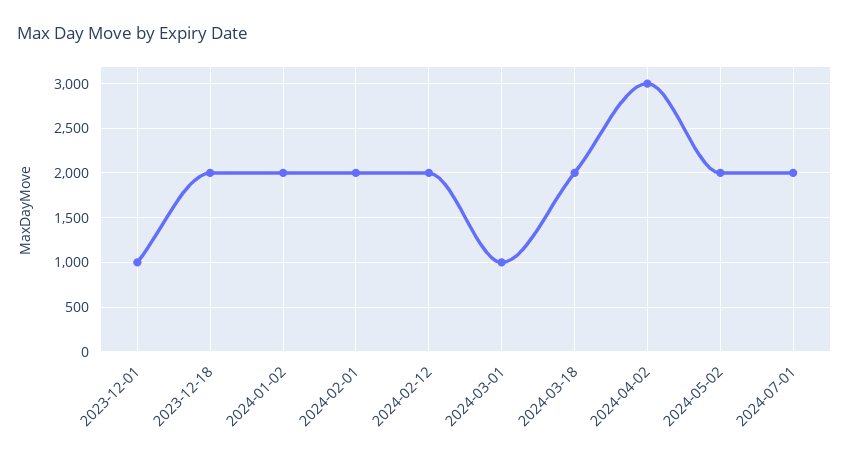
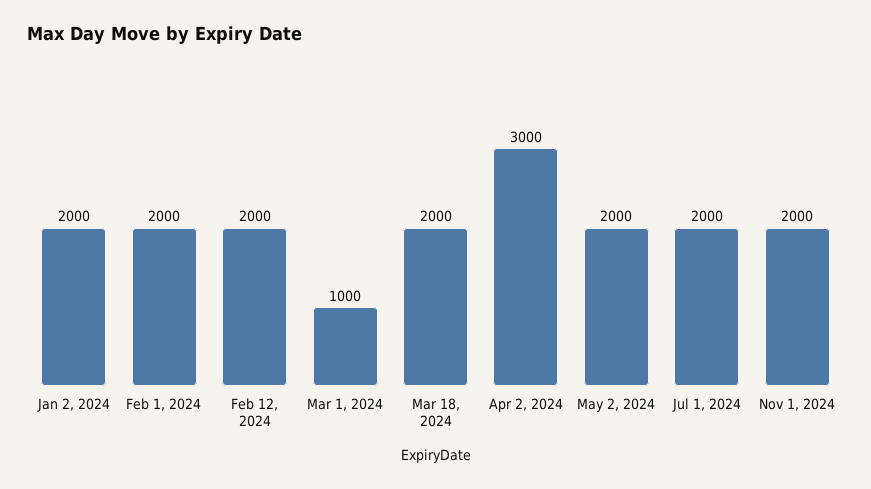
2023-12-01: 1000 -> none
2023-12-18: 2000 -> none
Nov 1, 2024: none -> 2000

